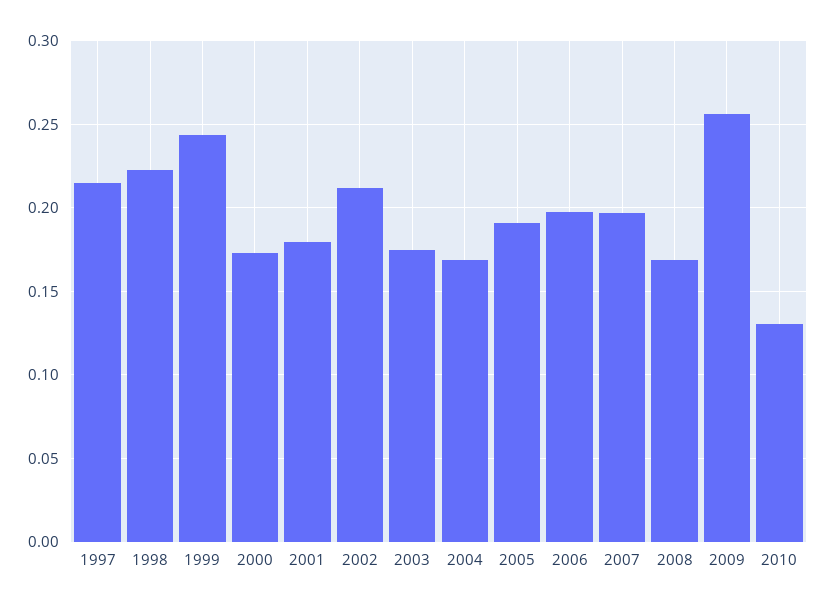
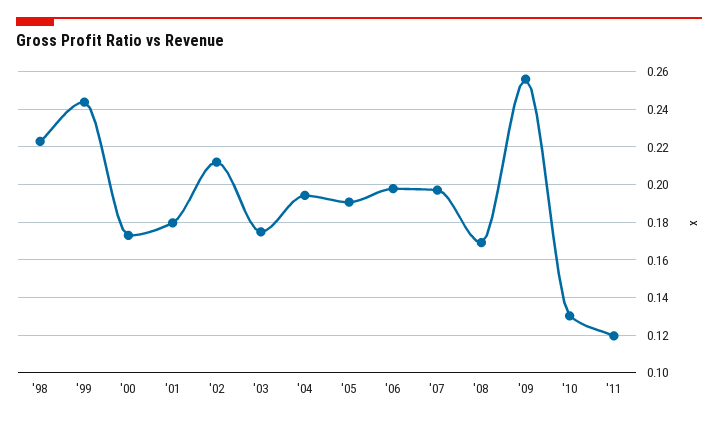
1997: 0.215 -> none
2004: 0.17 -> 0.195
'11: none -> 0.12

